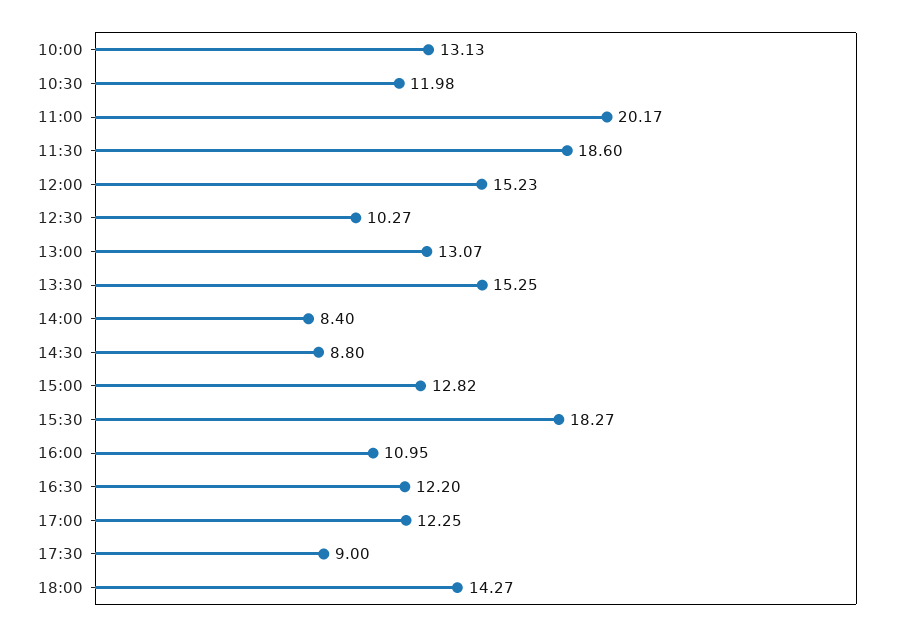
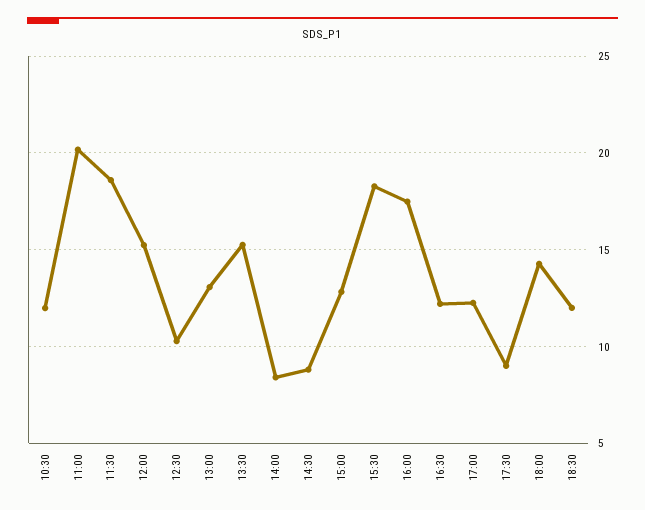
10:00: 13.13 -> none
16:00: 10.95 -> 17.5
18:30: none -> 12

